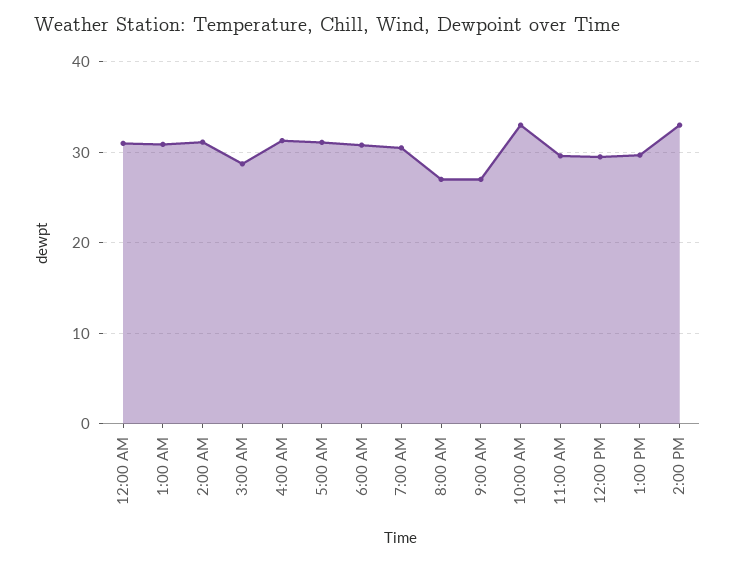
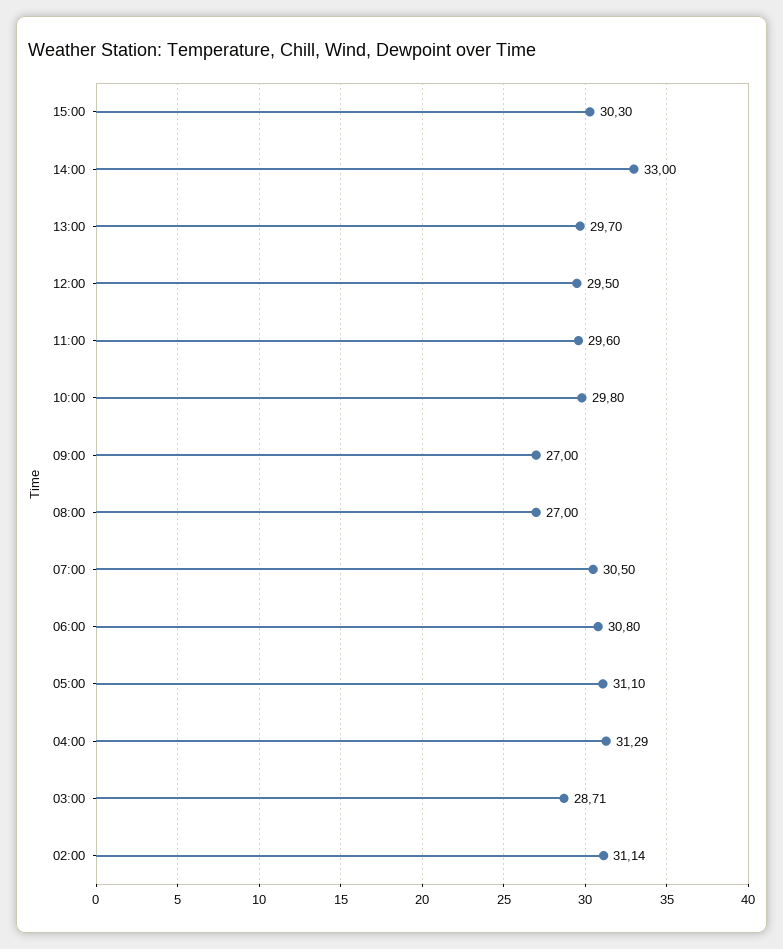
12:00 AM: 31 -> none
1:00 AM: 31 -> none
10:00 AM: 33 -> 29.8
15:00: none -> 30.3

